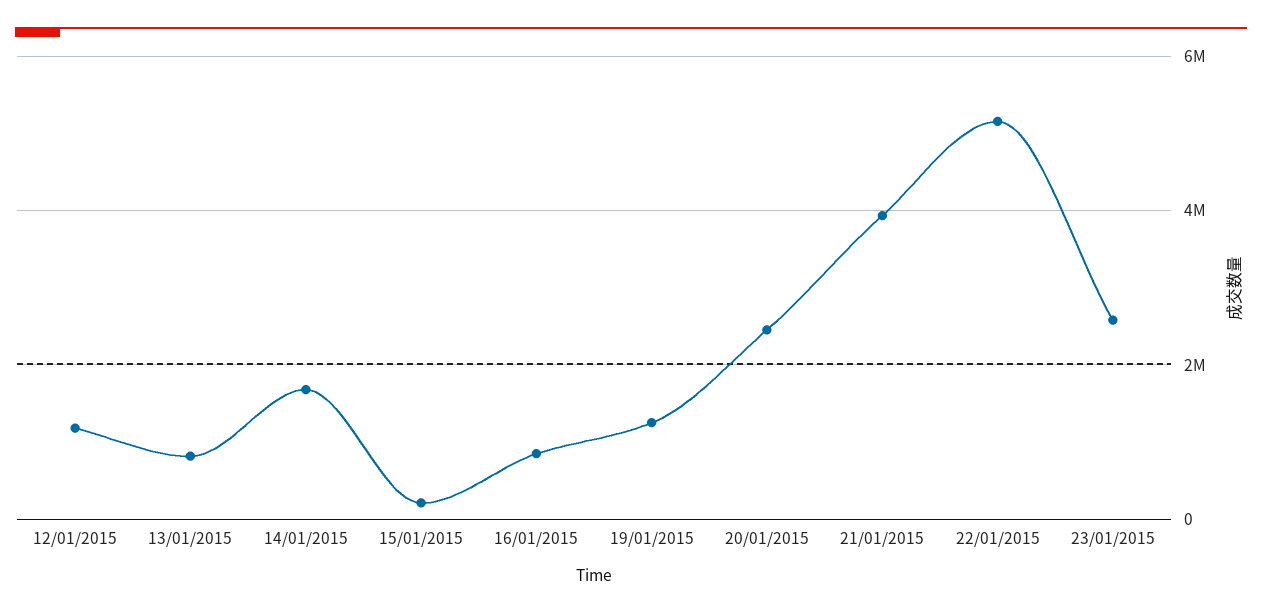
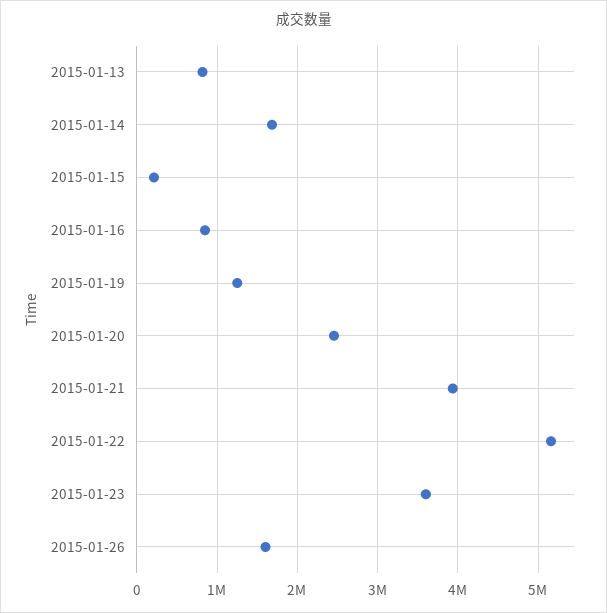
12/01/2015: 1200000 -> none
23/01/2015: 2600000 -> 3600000
2015-01-26: none -> 1600000

